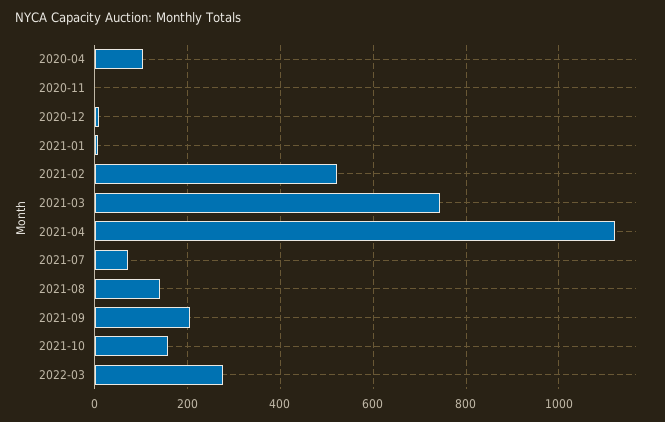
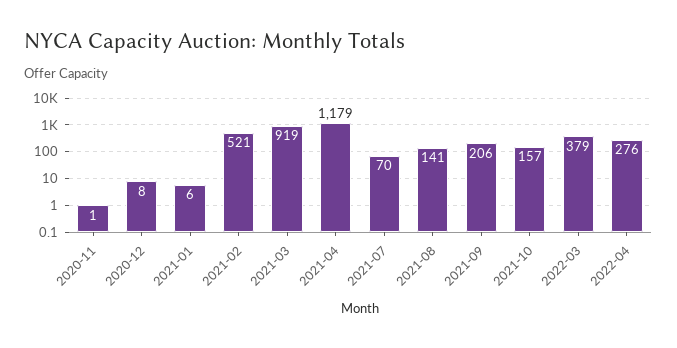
2020-04: 100 -> none
2021-03: 740 -> 919
2021-04: 1120 -> 1179
2022-03: 280 -> 379
2022-04: none -> 276

